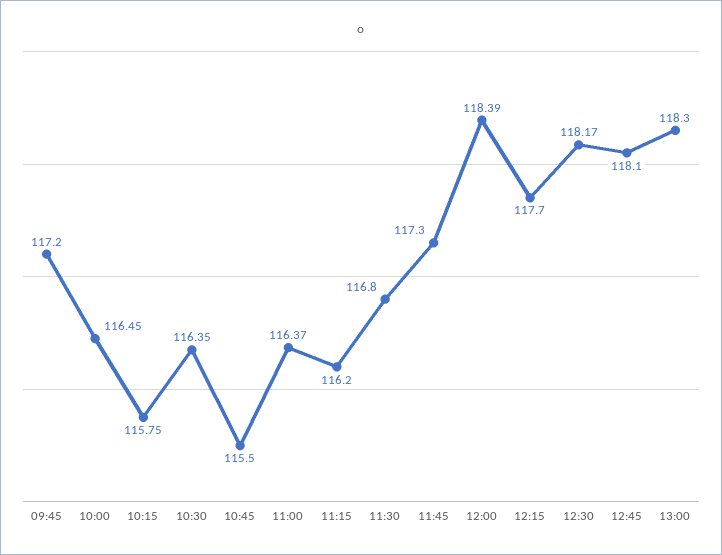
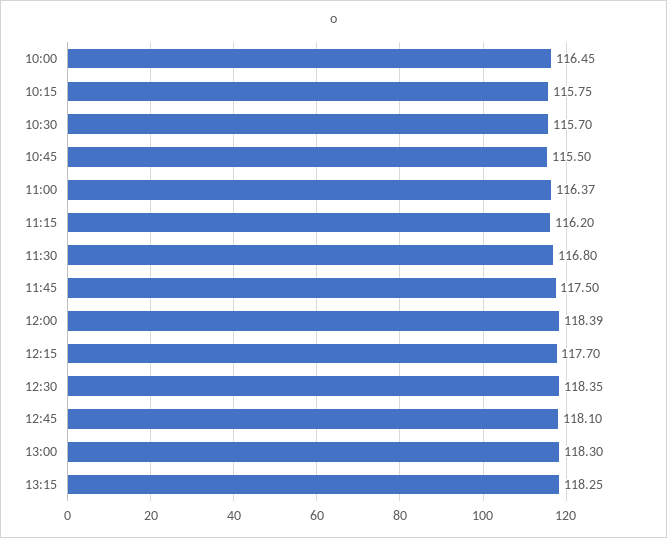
09:45: 117.2 -> none
10:30: 116.35 -> 115.7
11:45: 117.3 -> 117.5
12:30: 118.17 -> 118.35
13:15: none -> 118.25

